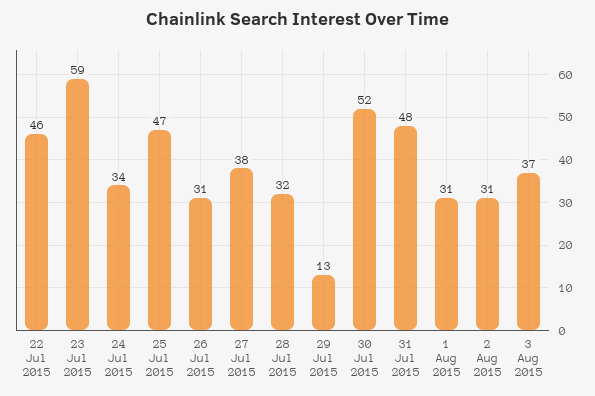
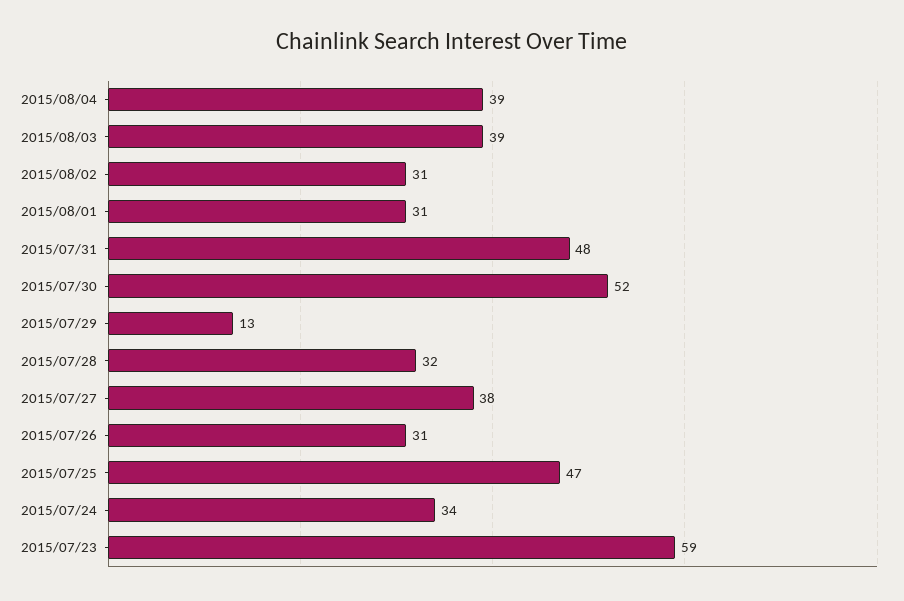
22 Jul 2015: 46 -> none
3 Aug 2015: 37 -> 39
2015/08/04: none -> 39

